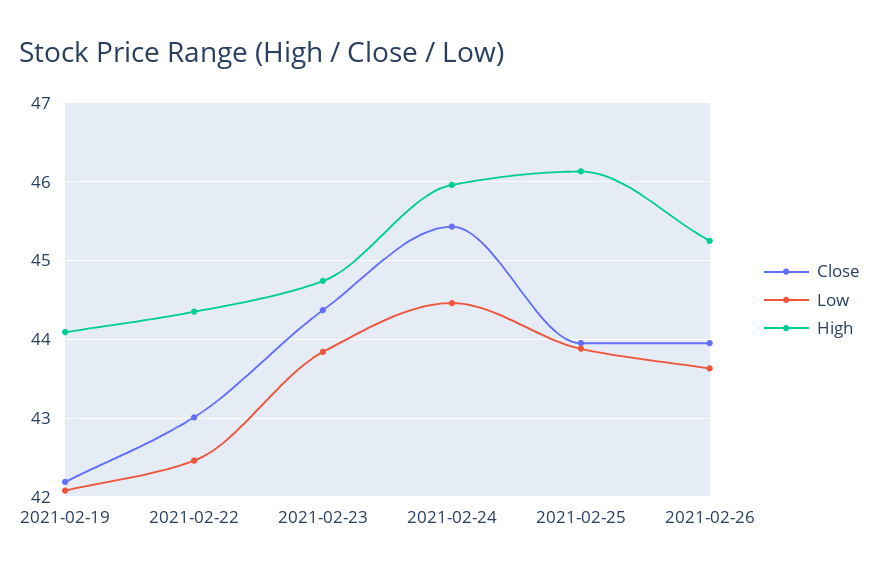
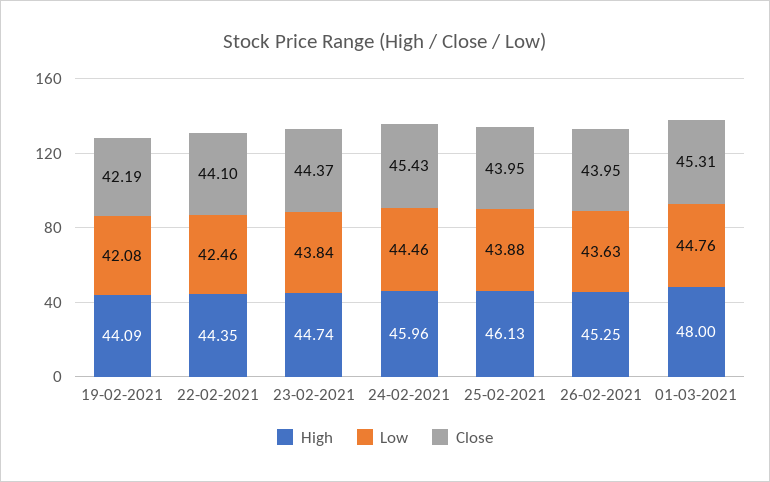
Close, 2021-02-22: 43 -> 44.1
High, 01-03-2021: none -> 48
Low, 01-03-2021: none -> 44.76
Close, 01-03-2021: none -> 45.31

